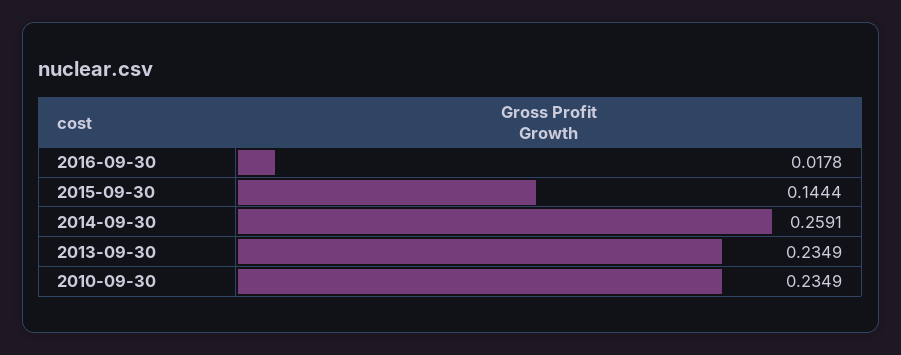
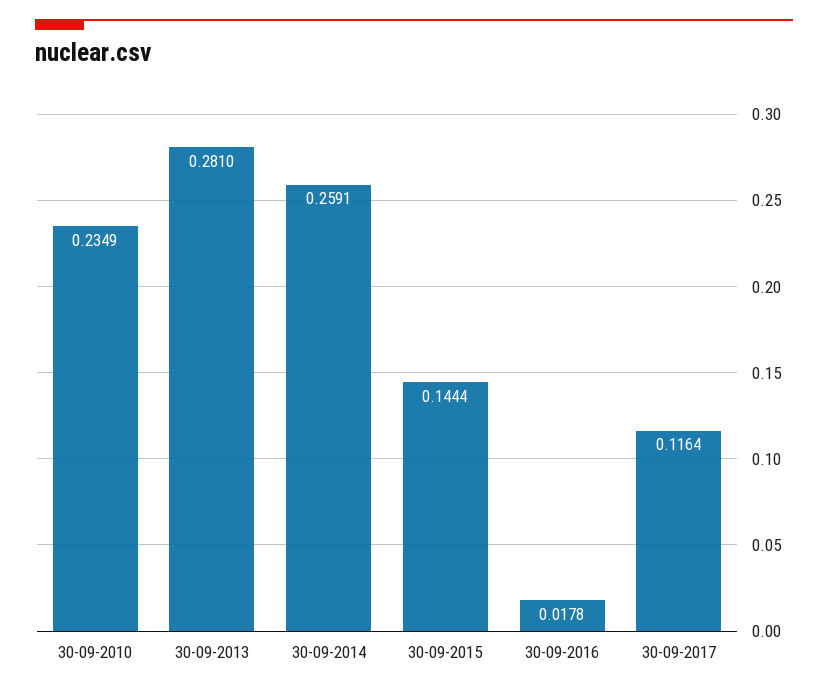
2013-09-30: 0.2349 -> 0.281
30-09-2017: none -> 0.1164

